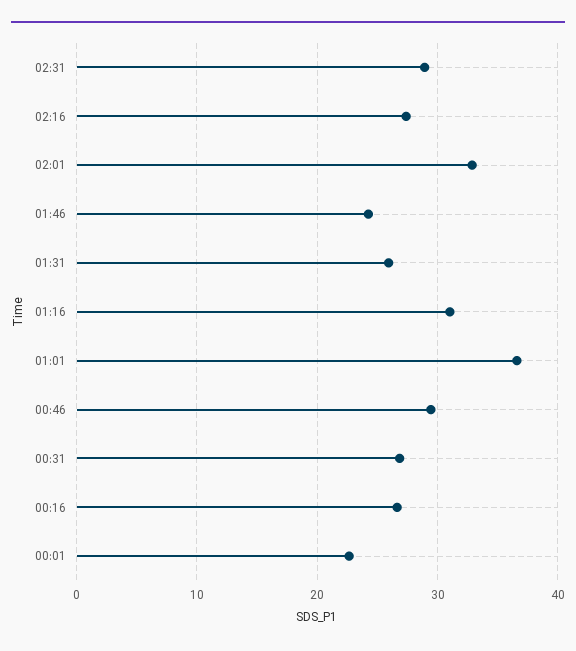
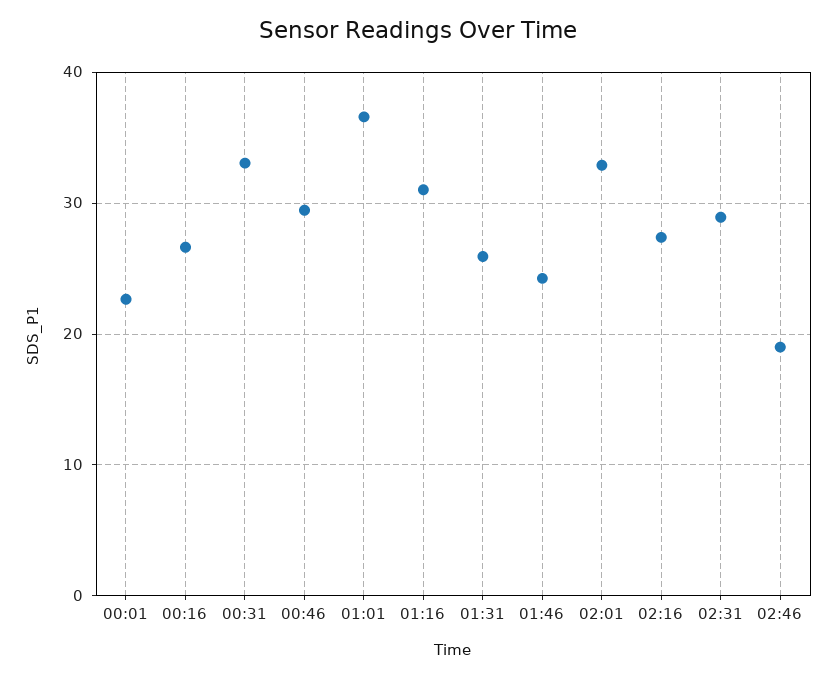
00:31: 27 -> 33
02:46: none -> 19

